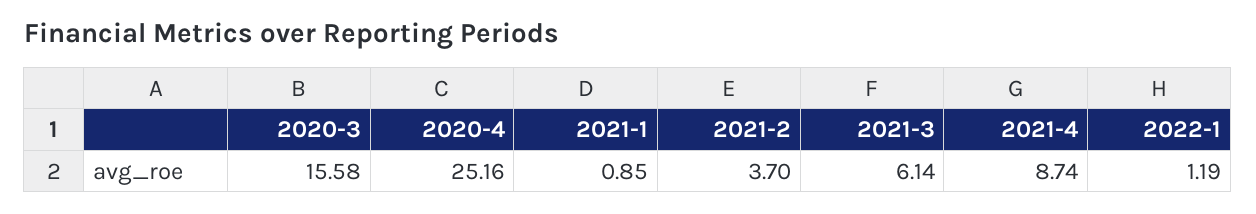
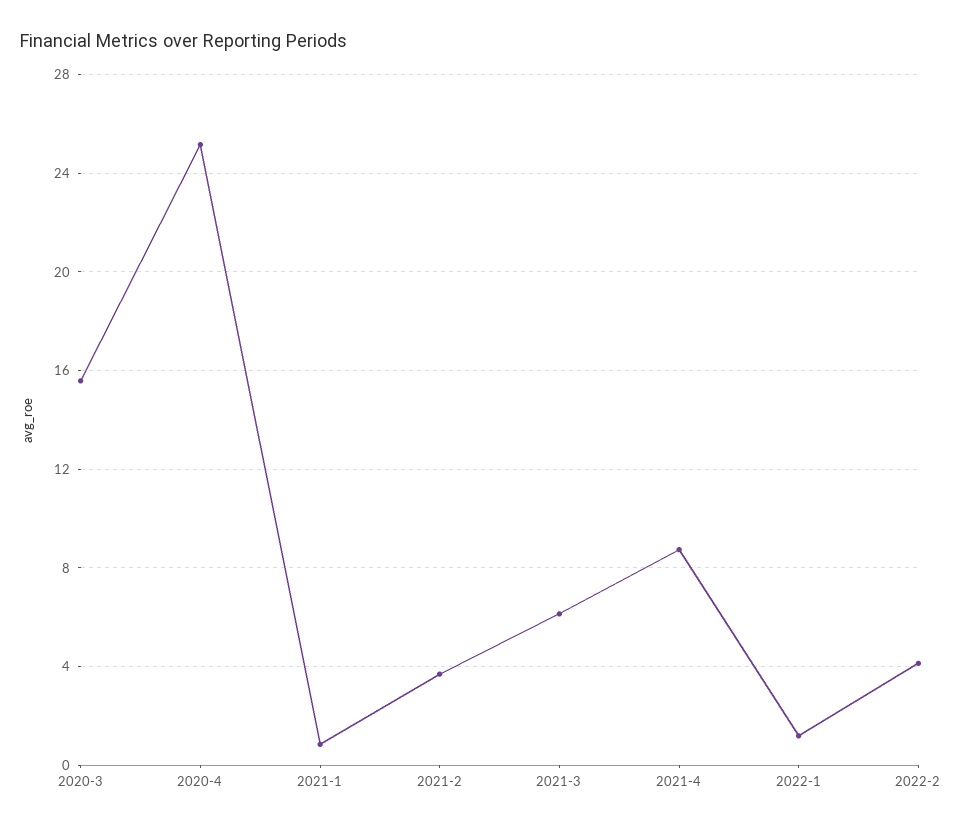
2022-2: none -> 4

